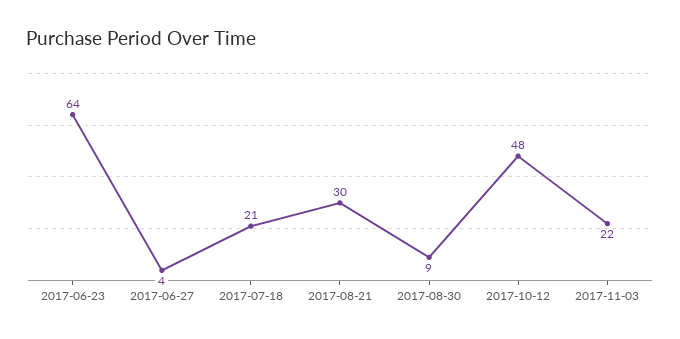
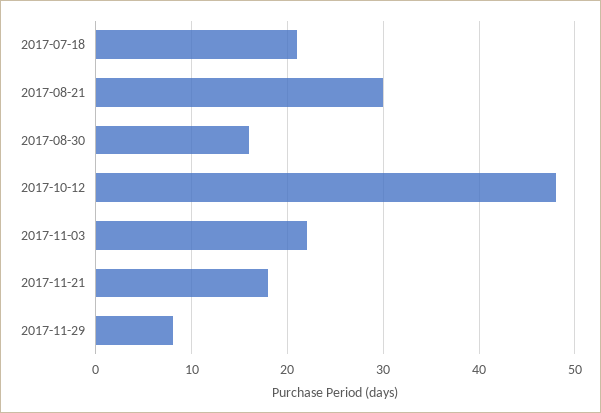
2017-06-23: 64 -> none
2017-06-27: 4 -> none
2017-08-30: 9 -> 16
2017-11-21: none -> 18
2017-11-29: none -> 8

